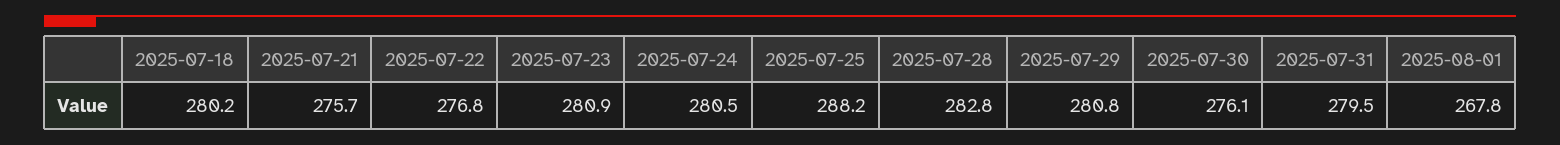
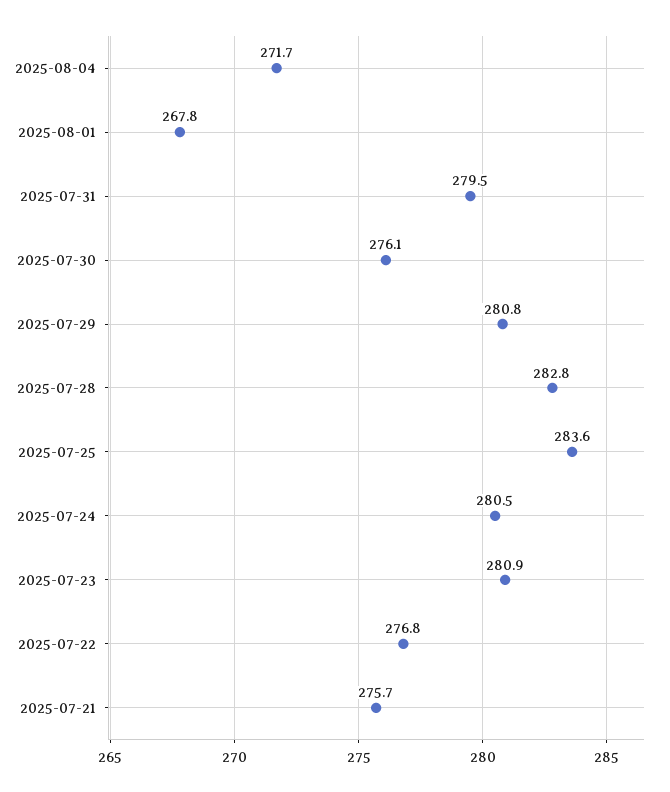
2025-07-18: 280.2 -> none
2025-07-25: 288.2 -> 283.6
2025-08-04: none -> 271.7

